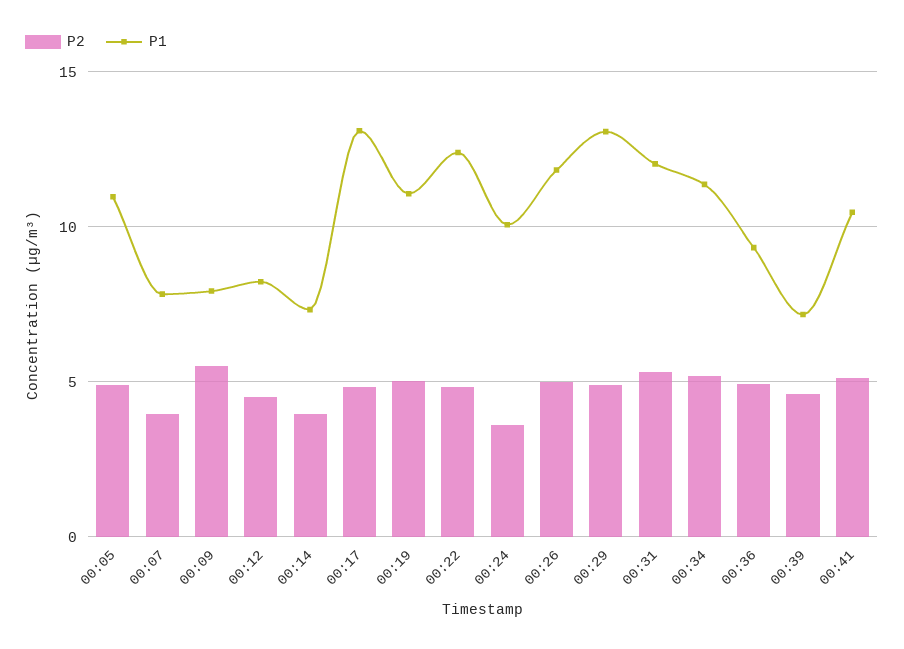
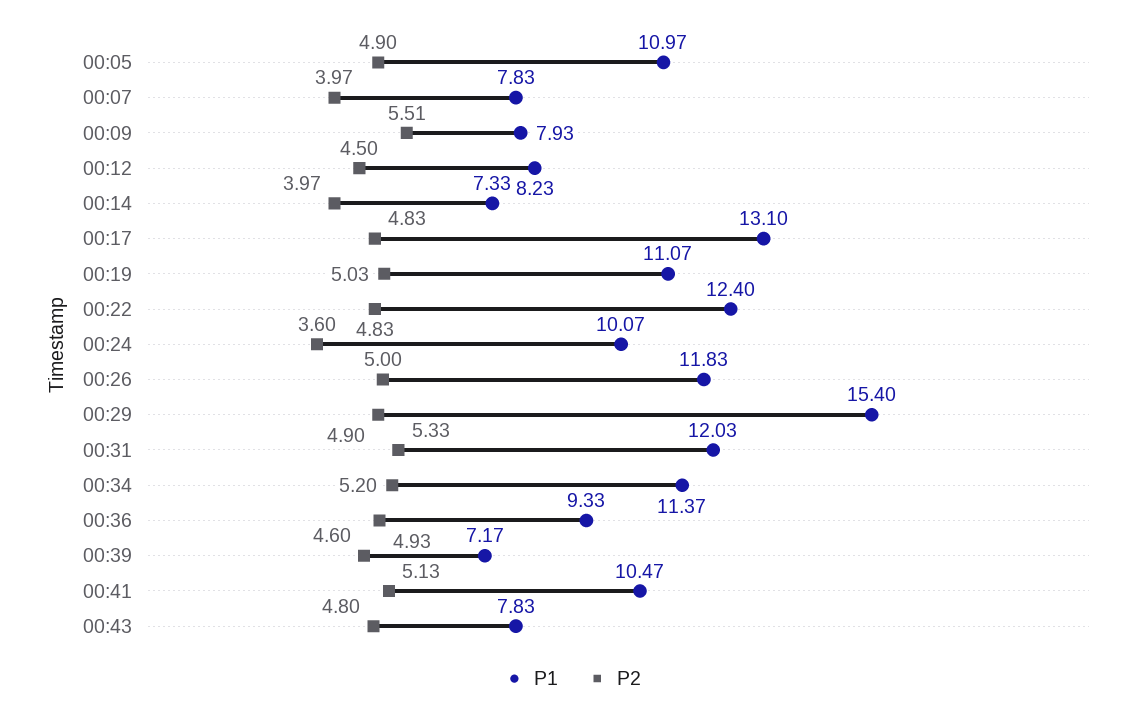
P1, 00:29: 13 -> 15.4
P1, 00:43: none -> 7.83
P2, 00:43: none -> 4.8

